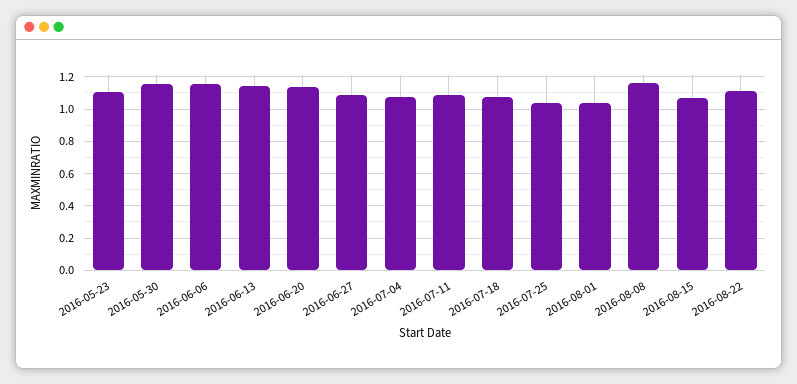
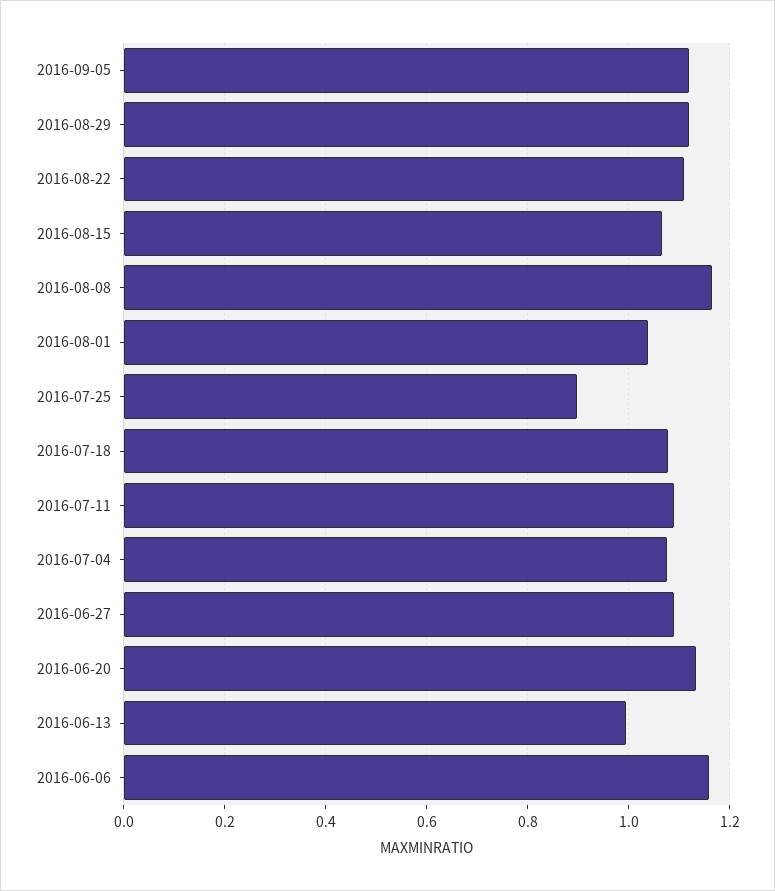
2016-05-23: 1.1 -> none
2016-05-30: 1.15 -> none
2016-06-13: 1.15 -> 1
2016-07-25: 1.05 -> 0.9
2016-09-05: none -> 1.12
2016-08-29: none -> 1.12

